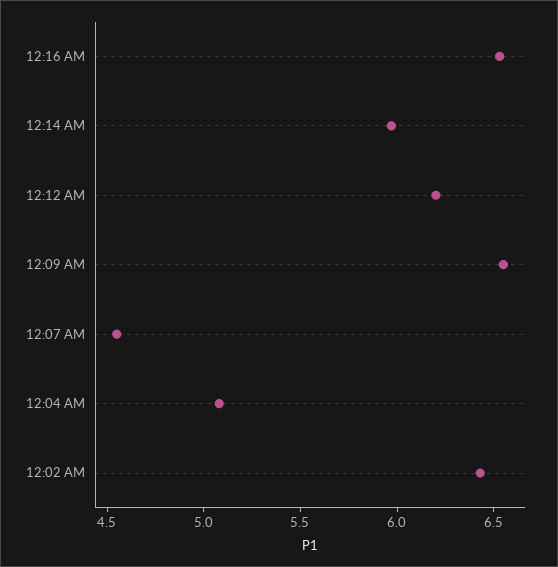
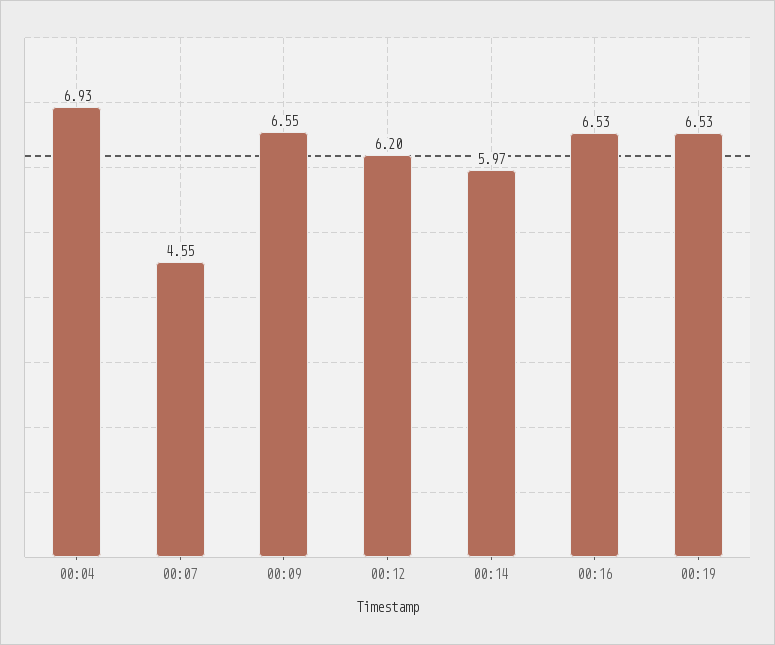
12:04 AM: 5.1 -> 6.93
12:02 AM: 6.4 -> none
00:19: none -> 6.53

